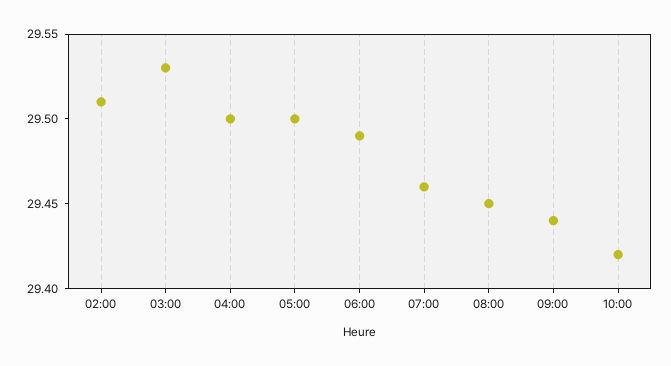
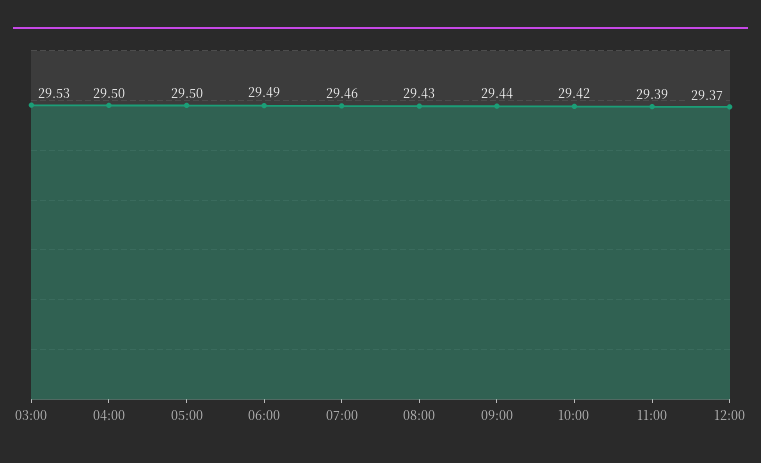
02:00: 29.51 -> none
08:00: 29.45 -> 29.43
11:00: none -> 29.39
12:00: none -> 29.37

